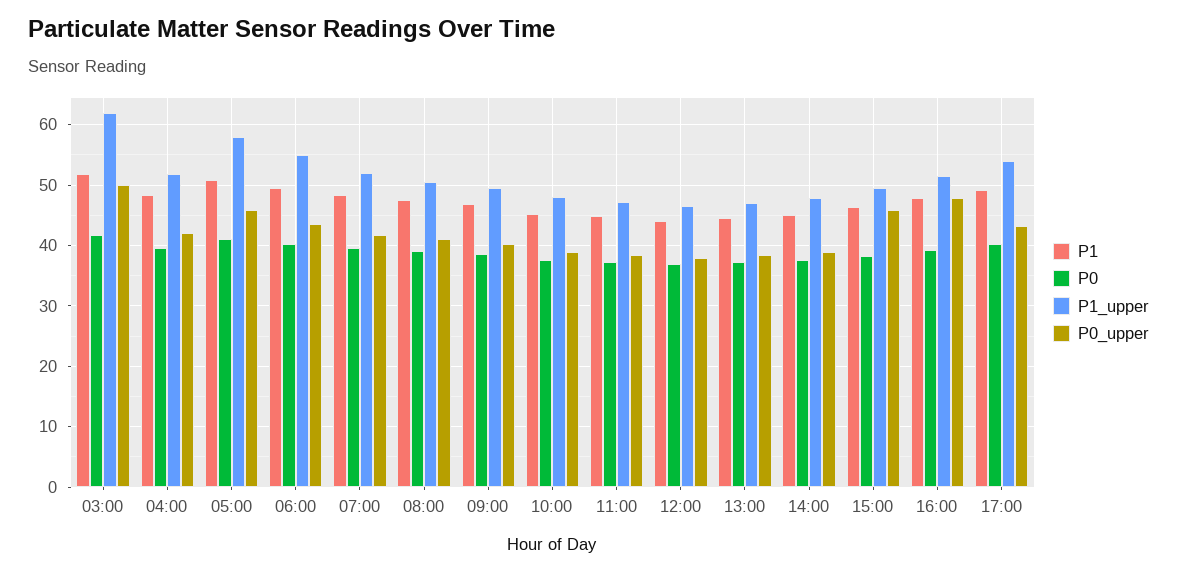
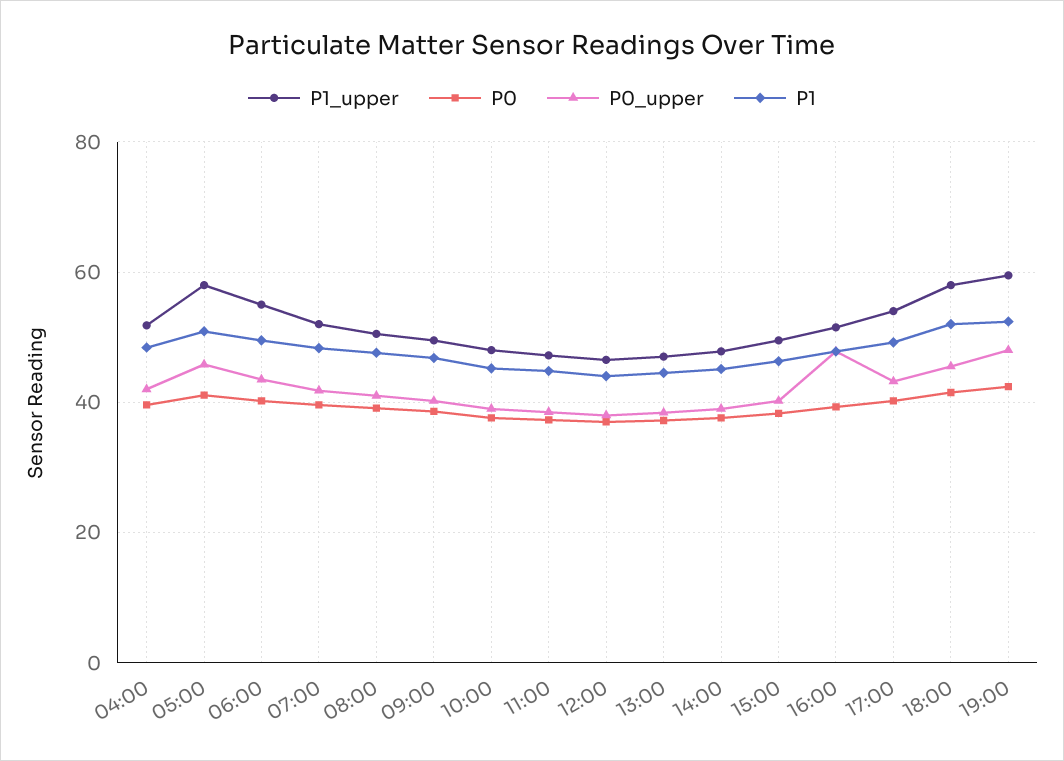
P1, 03:00: 52 -> none
P0, 03:00: 42 -> none
P1_upper, 03:00: 62 -> none
P0_upper, 03:00: 50 -> none
P0_upper, 15:00: 46 -> 40
P1_upper, 18:00: none -> 58
P0, 18:00: none -> 42
P0_upper, 18:00: none -> 46
P1, 18:00: none -> 52
P1_upper, 19:00: none -> 60
P0, 19:00: none -> 42
P0_upper, 19:00: none -> 48
P1, 19:00: none -> 52

